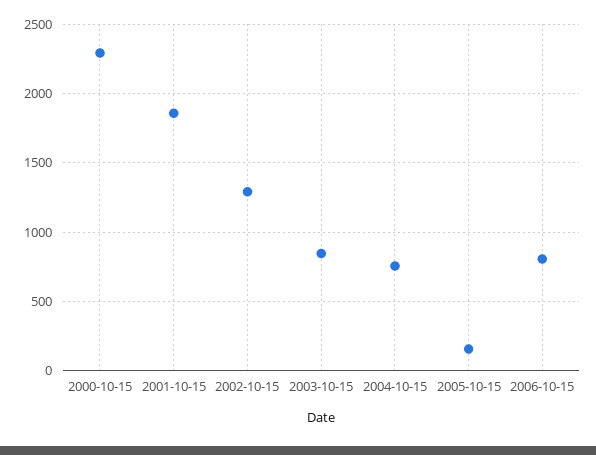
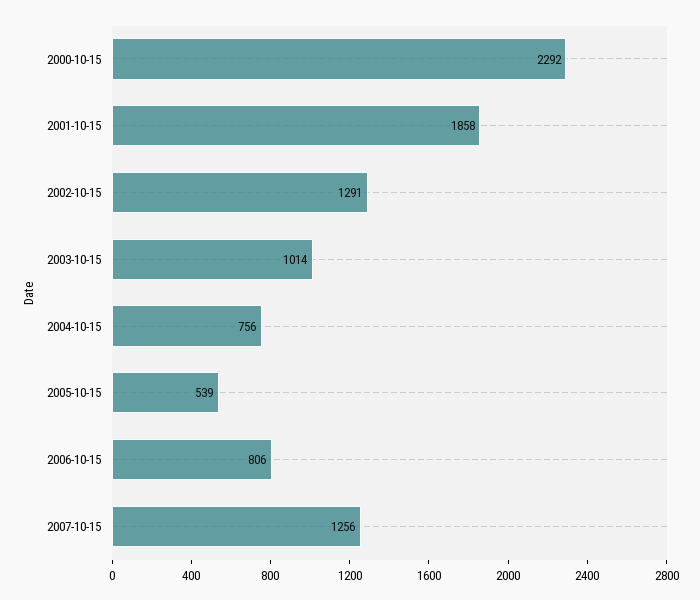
2003-10-15: 850 -> 1014
2005-10-15: 150 -> 539
2007-10-15: none -> 1256

